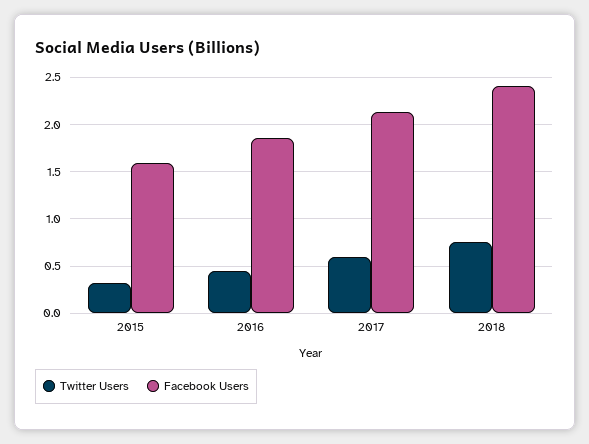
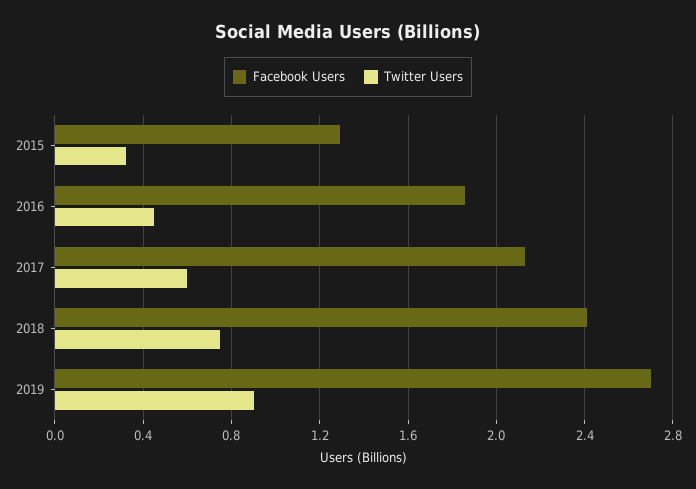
Facebook Users, 2015: 1.6 -> 1.3
Facebook Users, 2019: none -> 2.7
Twitter Users, 2019: none -> 0.9

